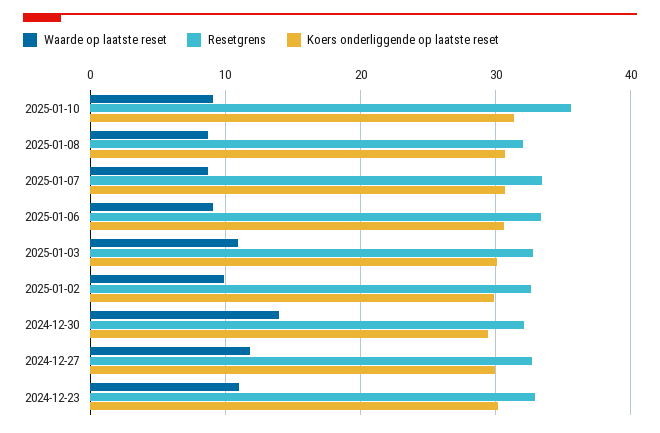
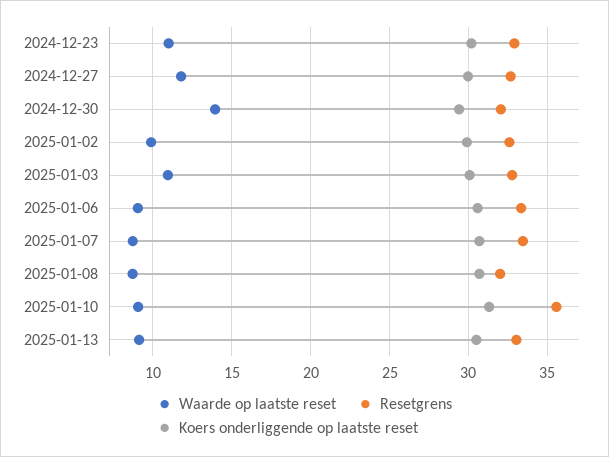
Waarde op laatste reset, 2025-01-13: none -> 9
Resetgrens, 2025-01-13: none -> 33
Koers onderliggende op laatste reset, 2025-01-13: none -> 30.5

